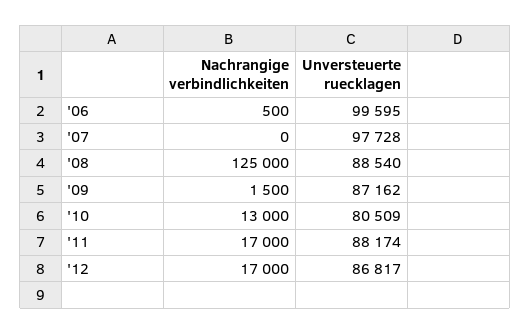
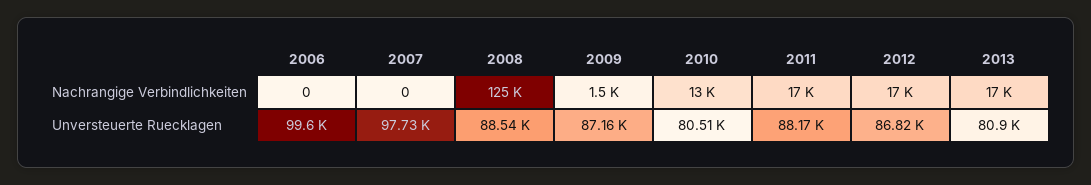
Nachrangige verbindlichkeiten, '06: 500 -> 0
Nachrangige verbindlichkeiten, 2013: none -> 17000
Unversteuerte ruecklagen, 2013: none -> 80900

